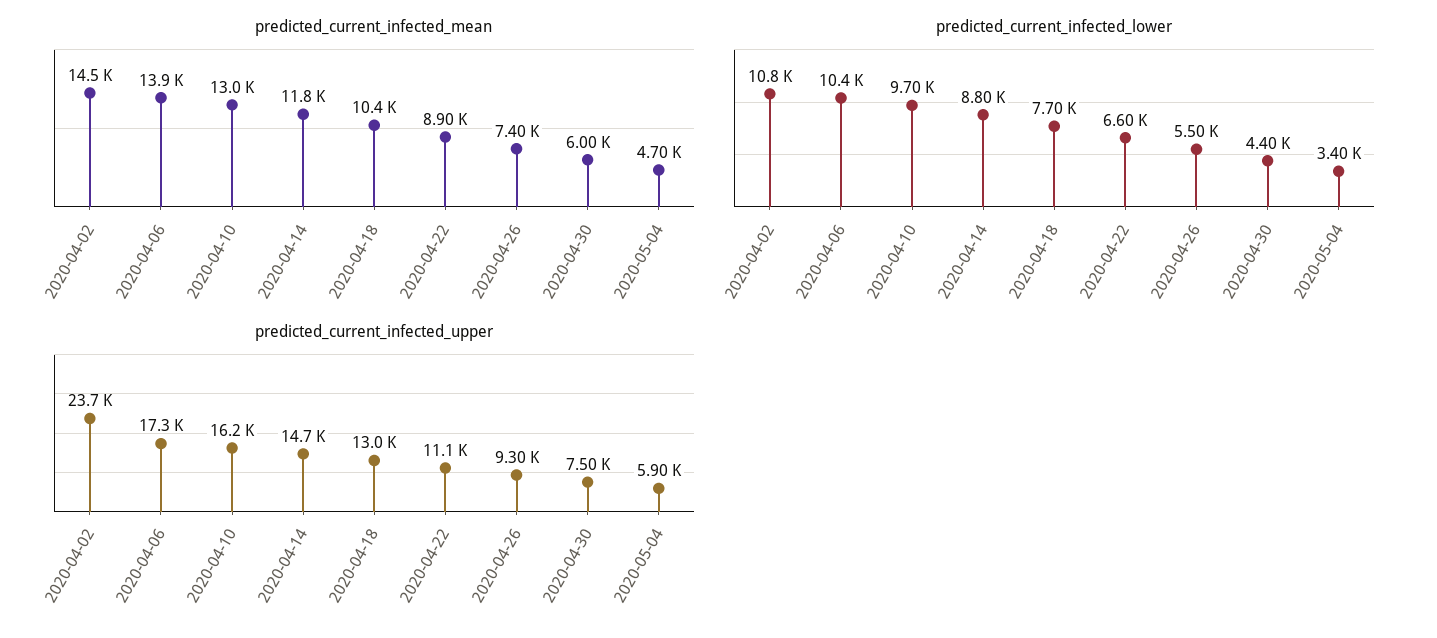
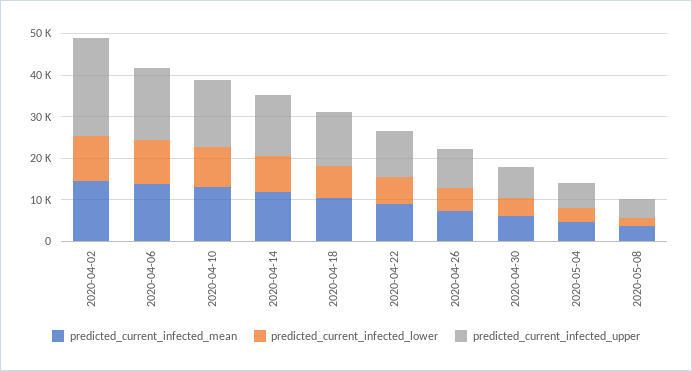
predicted_current_infected_mean, 2020-05-08: none -> 4000
predicted_current_infected_lower, 2020-05-08: none -> 2000
predicted_current_infected_upper, 2020-05-08: none -> 4000

